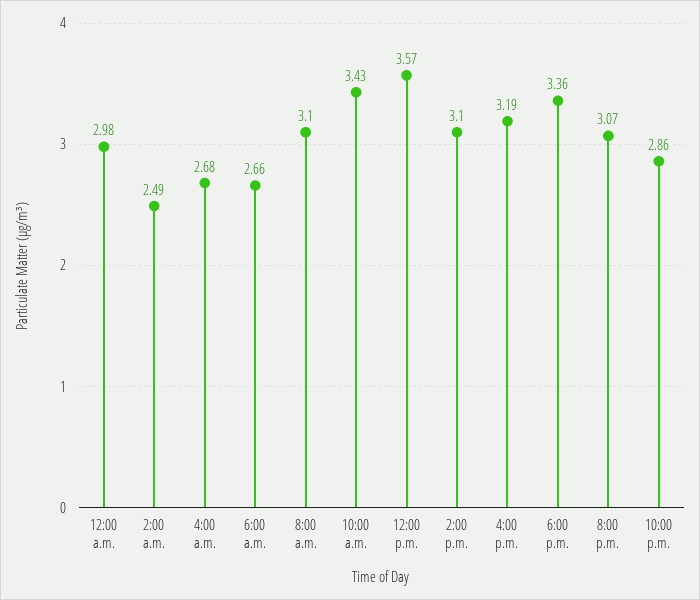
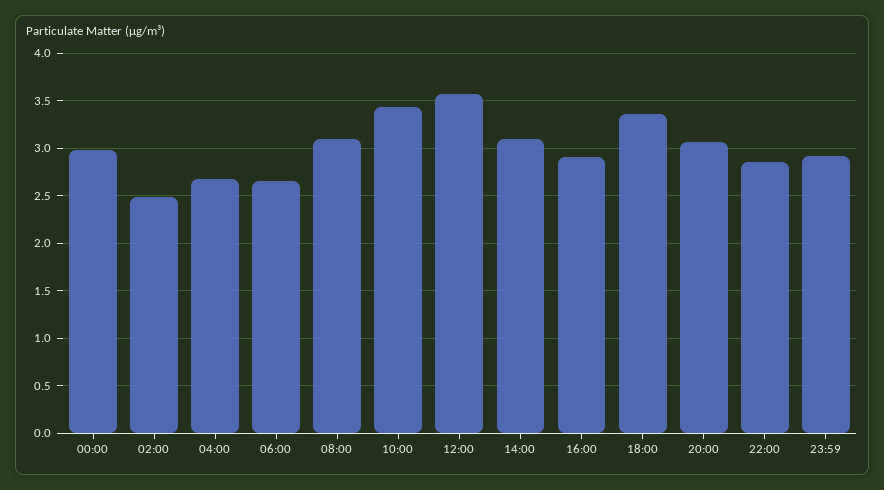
4:00 p.m.: 3.19 -> 2.9
23:59: none -> 2.9

